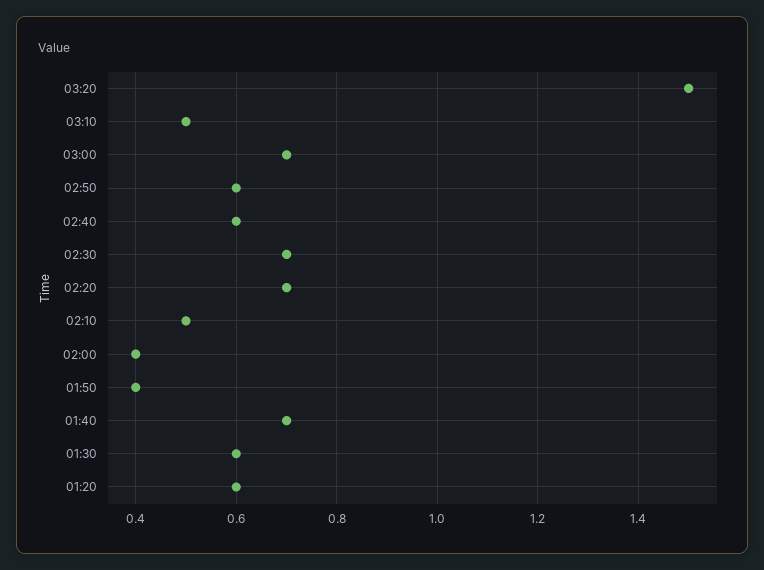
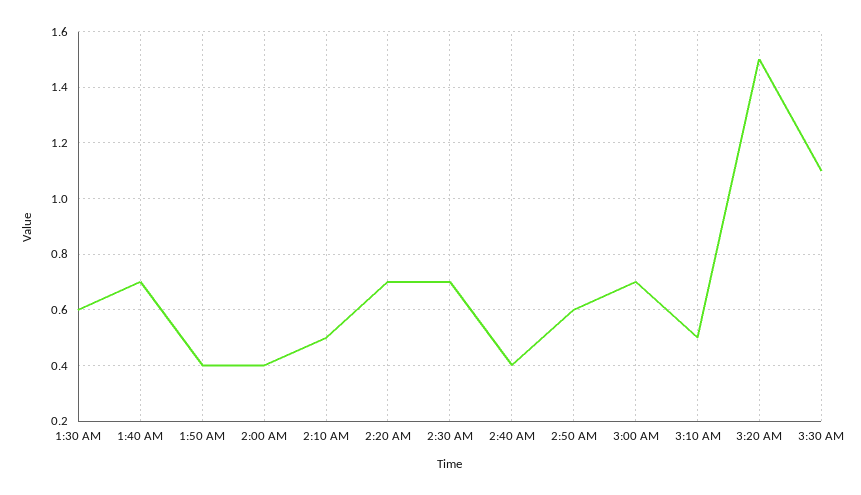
02:40: 0.6 -> 0.4
01:20: 0.6 -> none
3:30 AM: none -> 1.1

